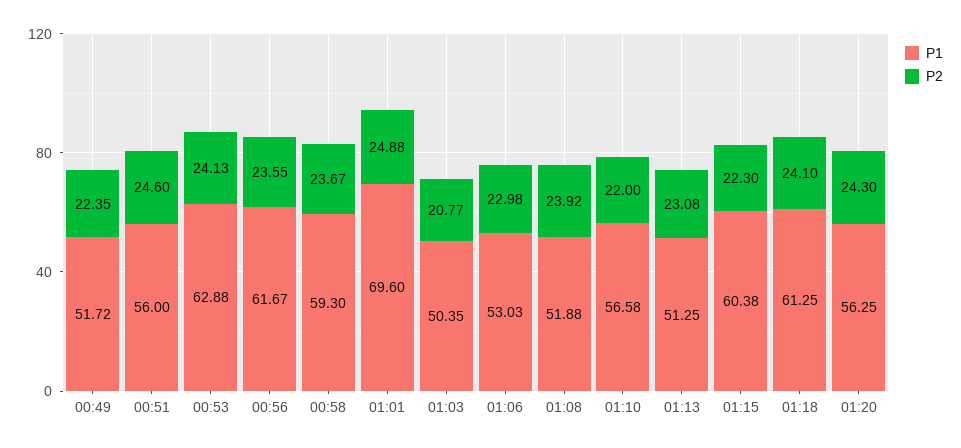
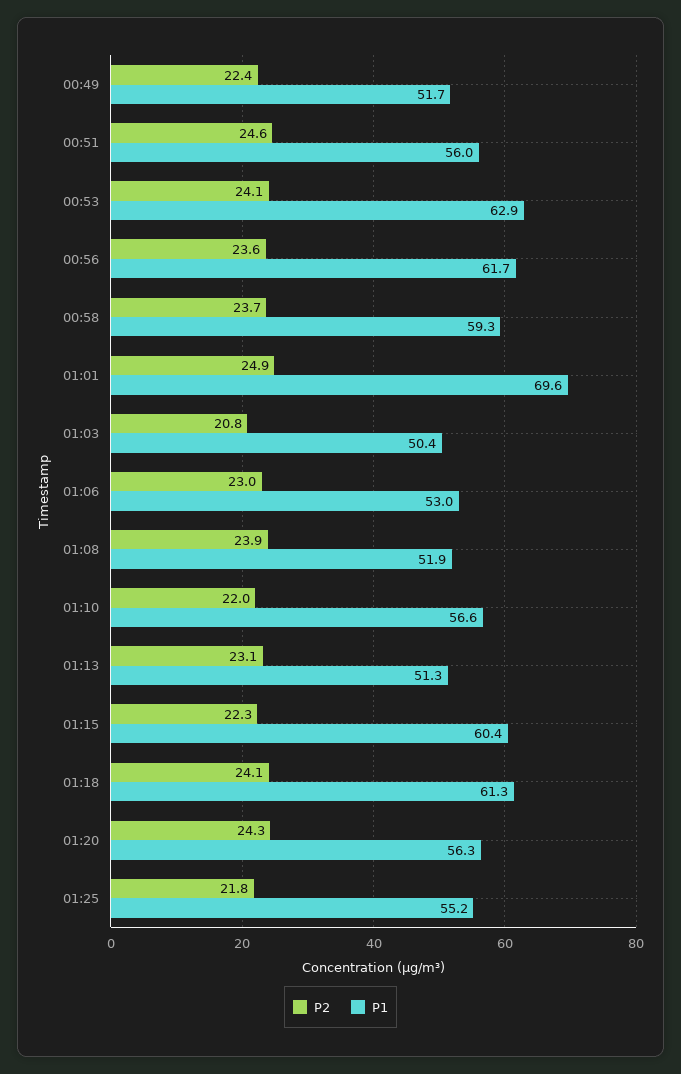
P2, 01:25: none -> 21.8
P1, 01:25: none -> 55.2

